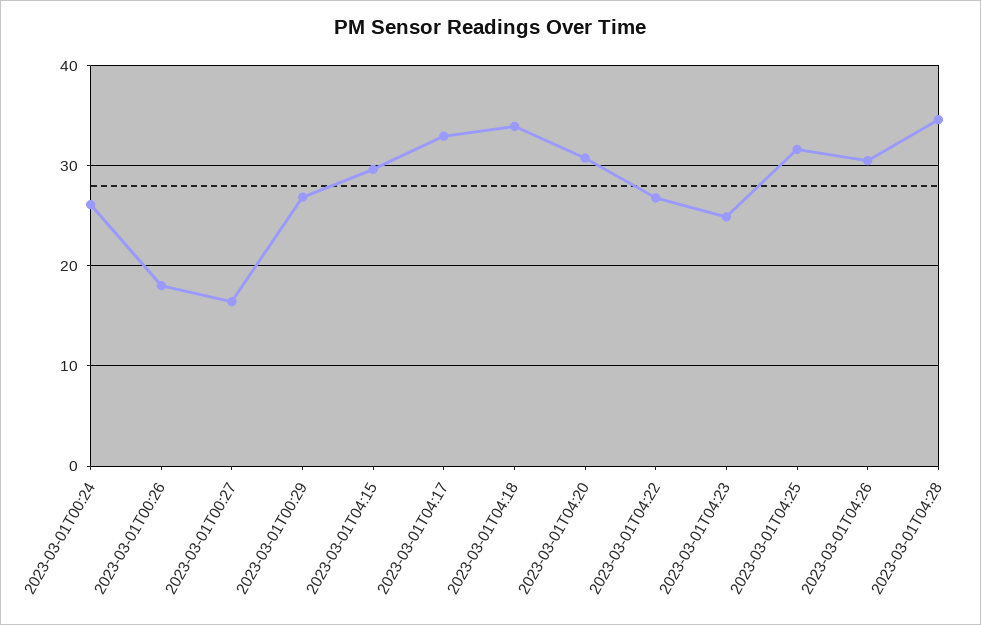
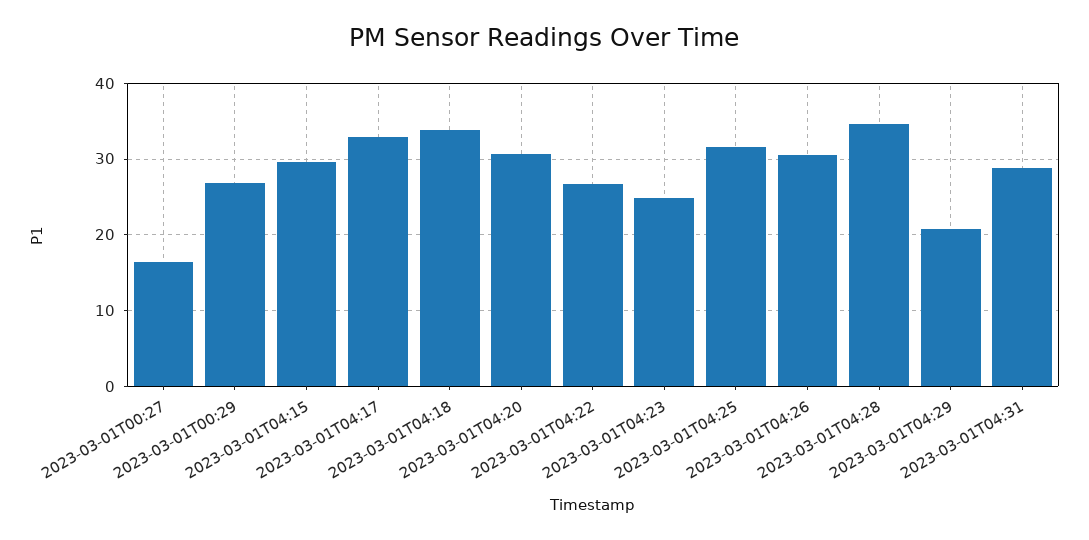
2023-03-01T00:24: 26 -> none
2023-03-01T00:26: 18 -> none
2023-03-01T04:29: none -> 21
2023-03-01T04:31: none -> 29

